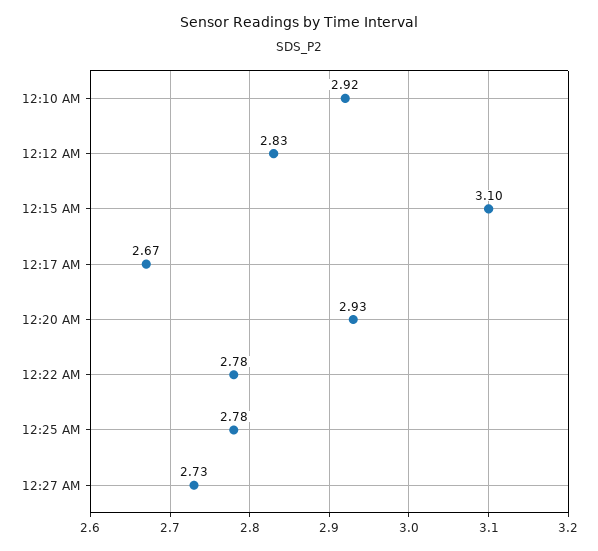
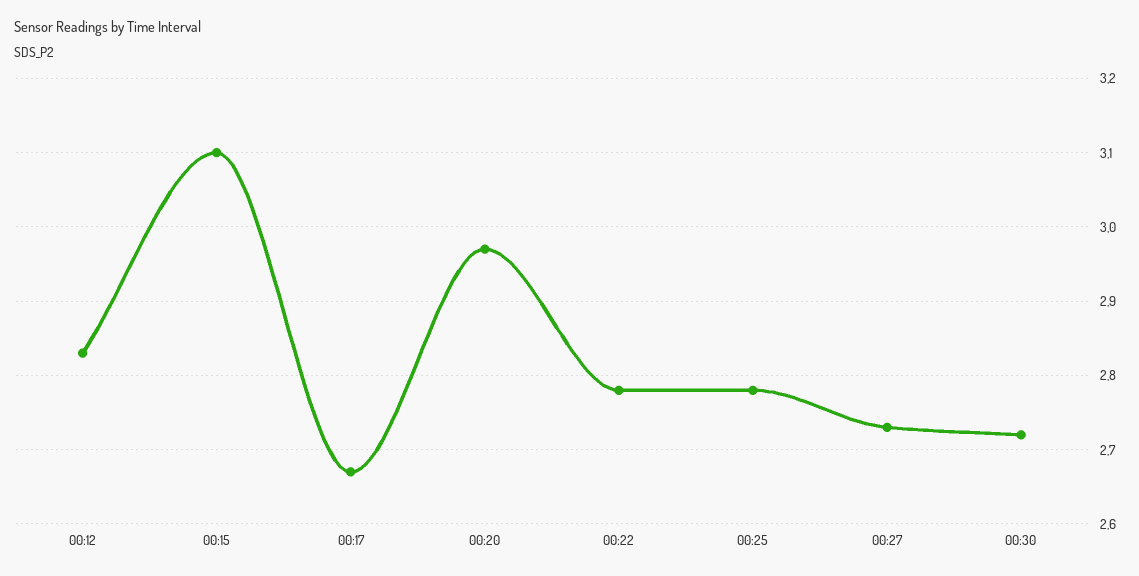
12:10 AM: 2.92 -> none
12:20 AM: 2.93 -> 2.97
00:30: none -> 2.72

